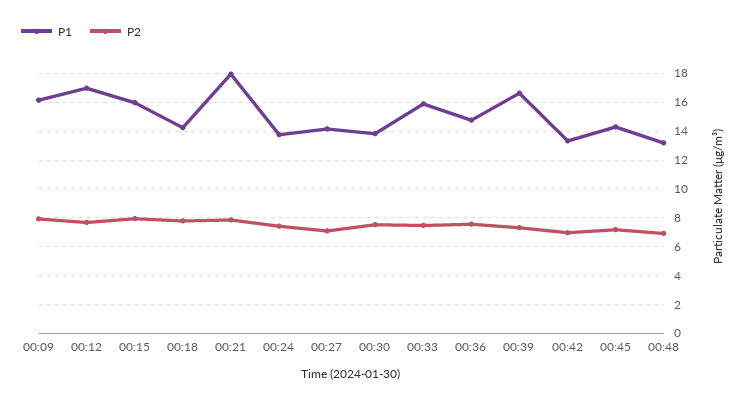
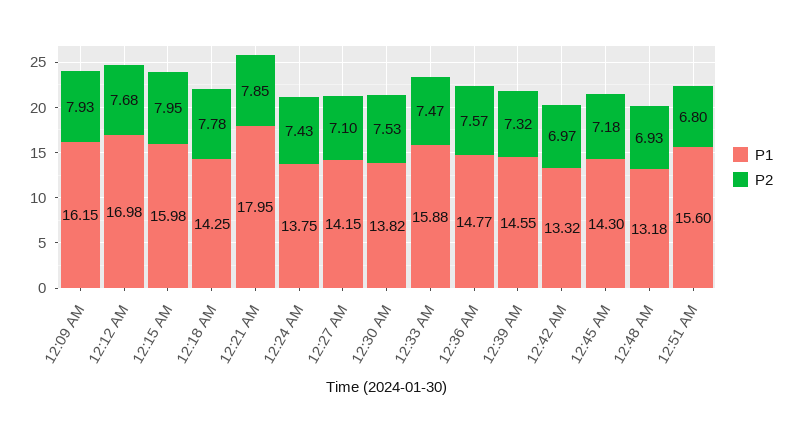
P1, 00:39: 16.5 -> 14.55
P1, 12:51 AM: none -> 15.6
P2, 12:51 AM: none -> 6.8

